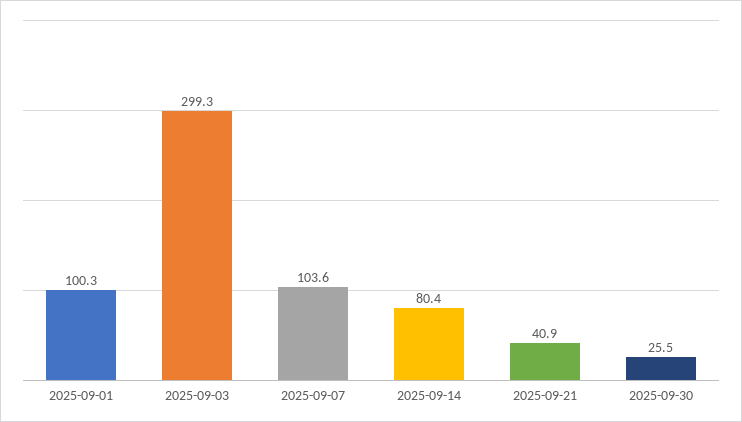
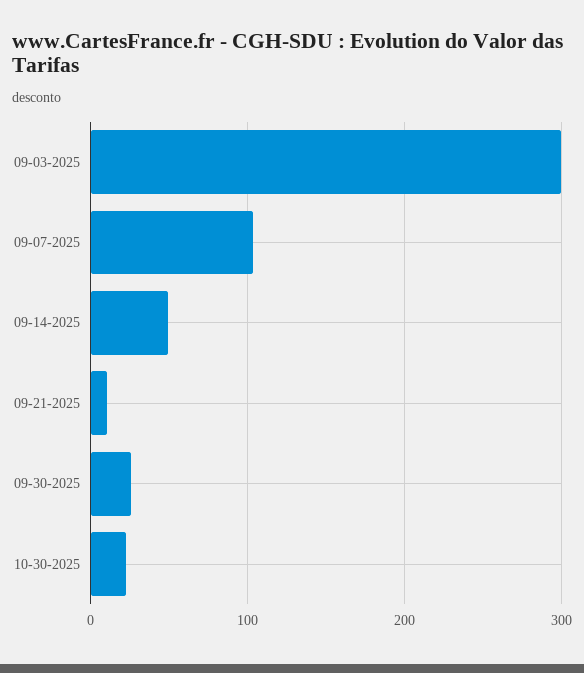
2025-09-01: 100.3 -> none
2025-09-14: 80.4 -> 50
2025-09-21: 40.9 -> 10
10-30-2025: none -> 20

